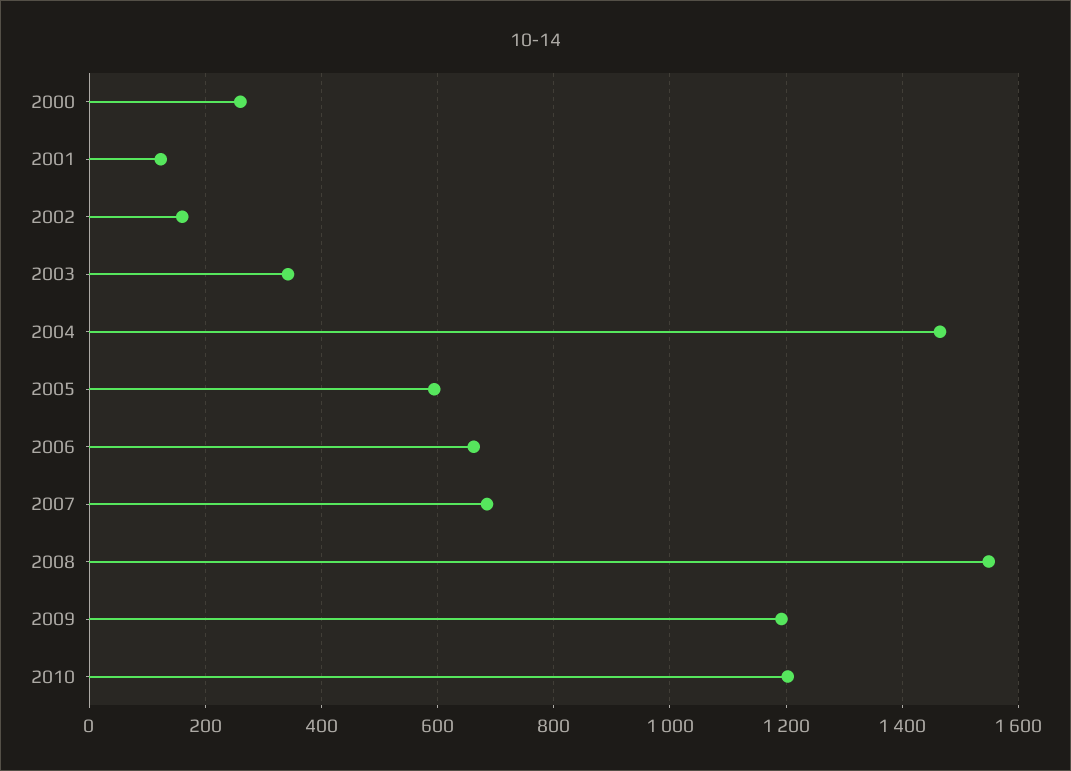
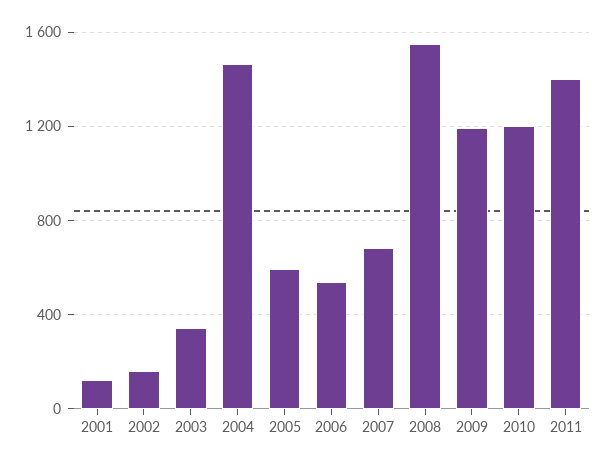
2000: 260 -> none
2006: 660 -> 550
2011: none -> 1400

